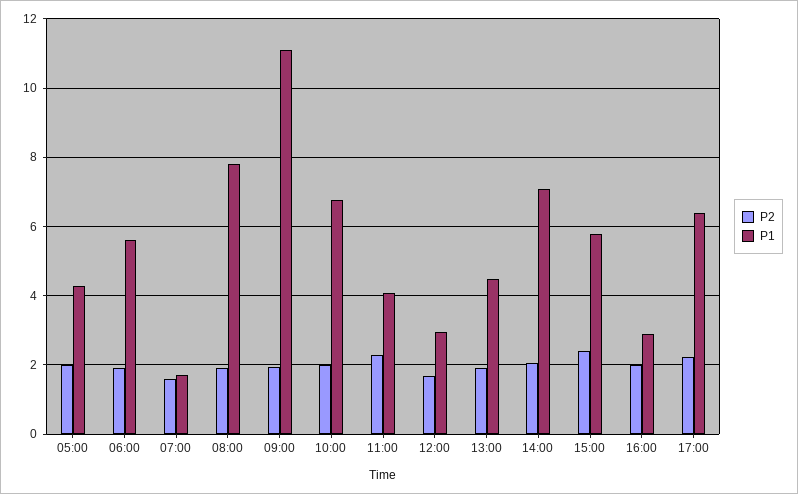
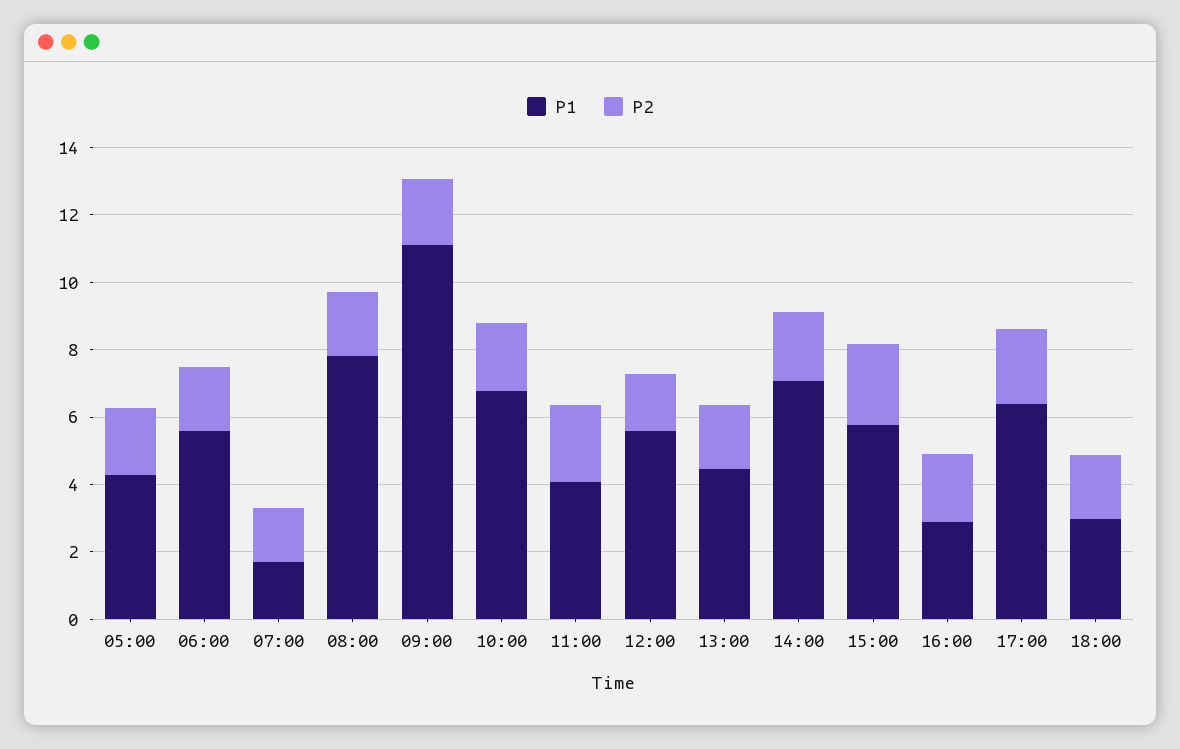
P1, 12:00: 3 -> 5.5
P1, 18:00: none -> 3
P2, 18:00: none -> 2

